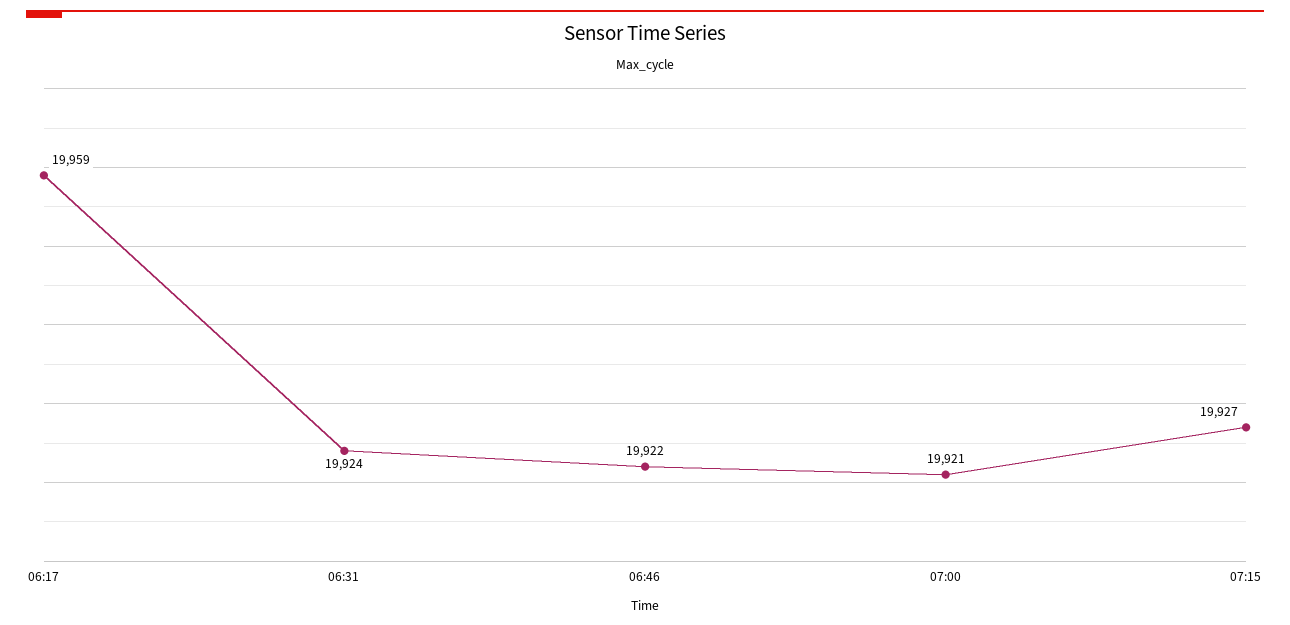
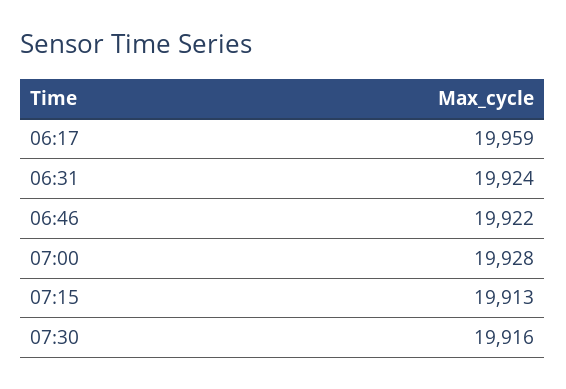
07:00: 19921 -> 19928
07:15: 19927 -> 19913
07:30: none -> 19916

